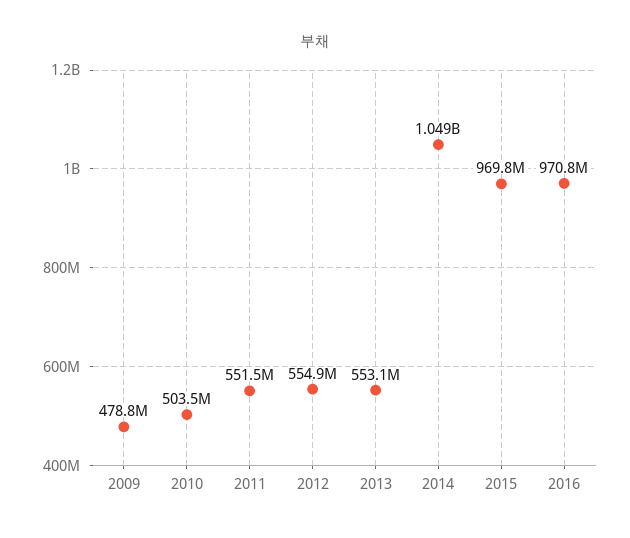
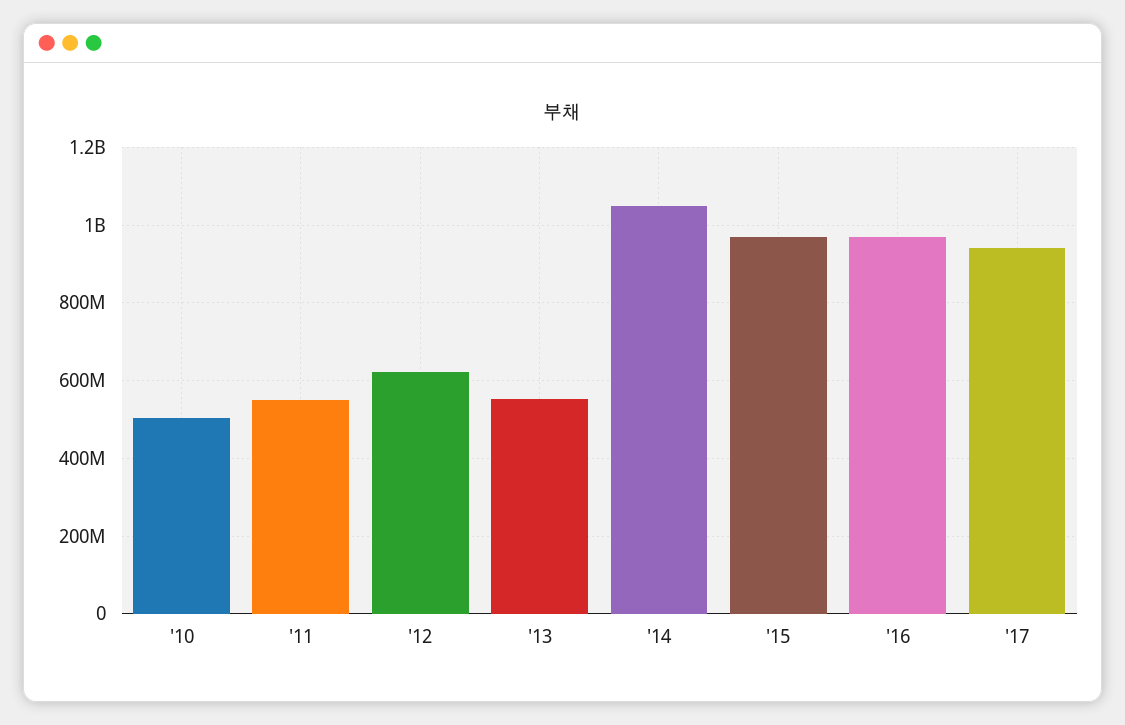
2009: 478800000 -> none
2012: 554900000 -> 620000000
'17: none -> 940000000

